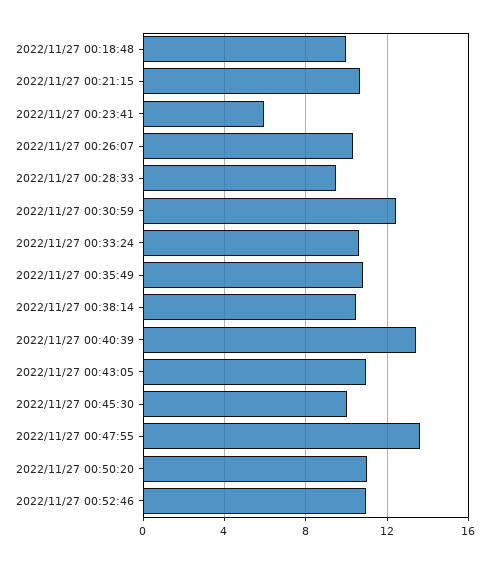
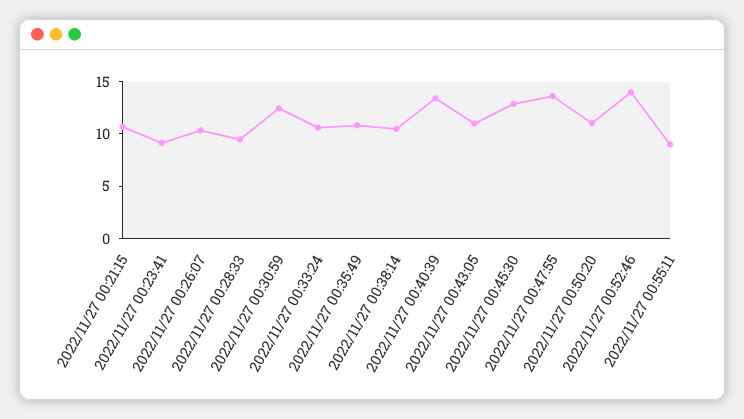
2022/11/27 00:18:48: 10 -> none
2022/11/27 00:23:41: 6 -> 9
2022/11/27 00:45:30: 10 -> 13
2022/11/27 00:52:46: 11 -> 14
2022/11/27 00:55:11: none -> 9

